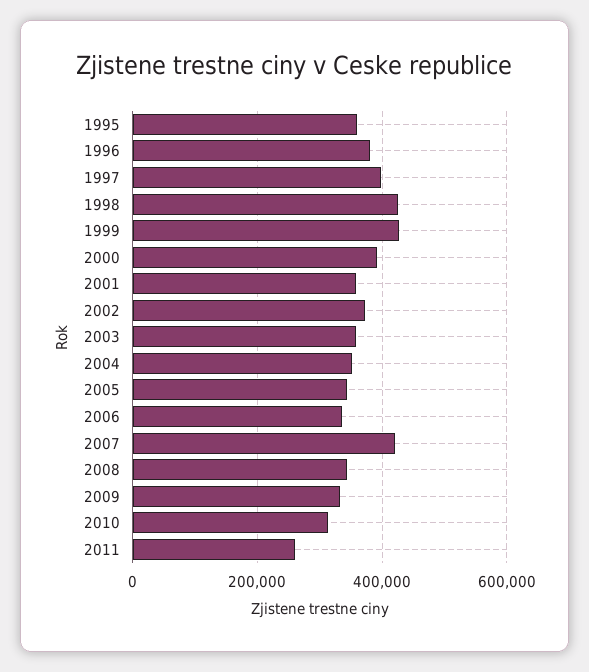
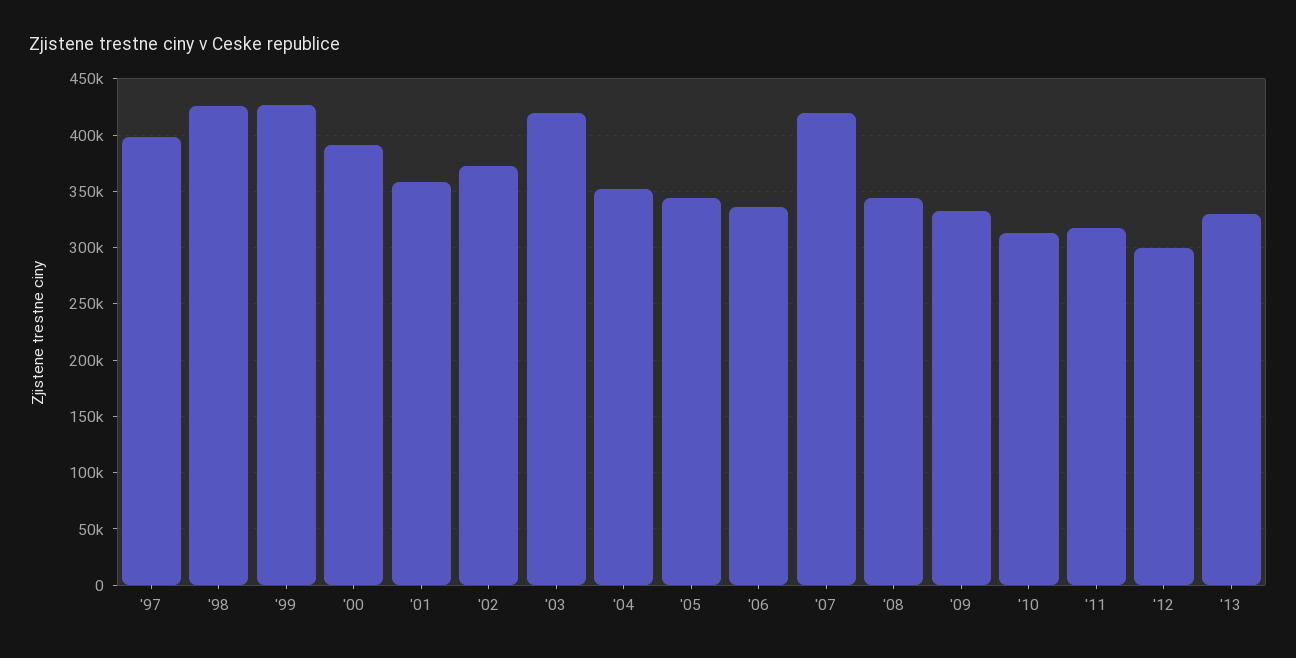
1995: 360000 -> none
1996: 380000 -> none
2003: 360000 -> 420000
2011: 260000 -> 320000
'12: none -> 300000
'13: none -> 330000

